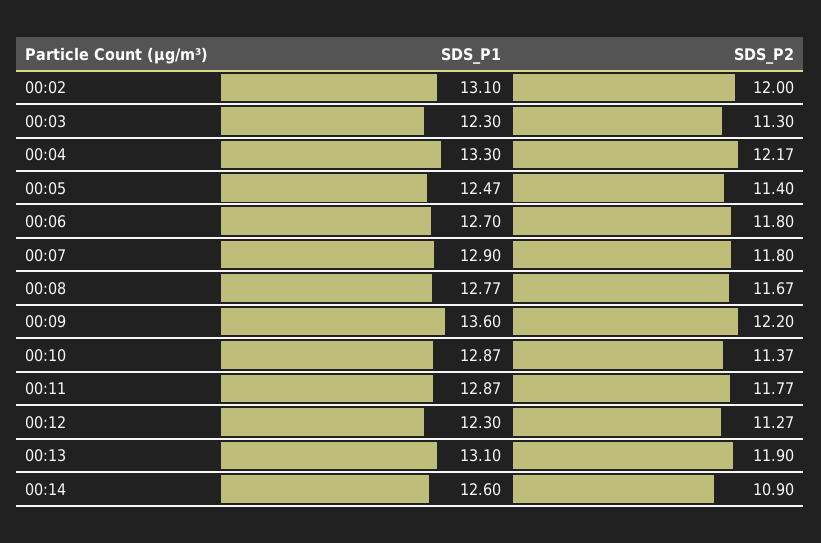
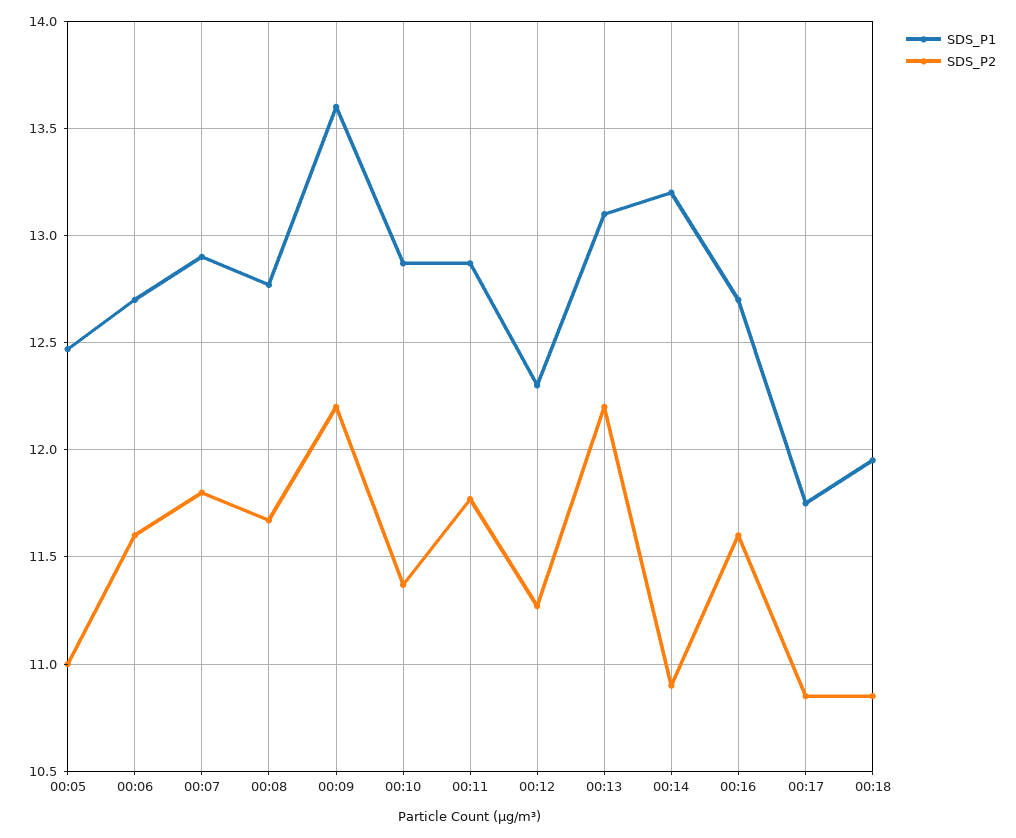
SDS_P1, 00:02: 13.1 -> none
SDS_P2, 00:02: 12 -> none
SDS_P1, 00:03: 12.3 -> none
SDS_P2, 00:03: 11.3 -> none
SDS_P1, 00:04: 13.3 -> none
SDS_P2, 00:04: 12.17 -> none
SDS_P2, 00:05: 11.4 -> 11
SDS_P2, 00:06: 11.8 -> 11.6
SDS_P2, 00:13: 11.9 -> 12.2
SDS_P1, 00:14: 12.6 -> 13.2
SDS_P1, 00:16: none -> 12.7
SDS_P2, 00:16: none -> 11.6
SDS_P1, 00:17: none -> 11.75
SDS_P2, 00:17: none -> 10.85
SDS_P1, 00:18: none -> 11.95
SDS_P2, 00:18: none -> 10.85

